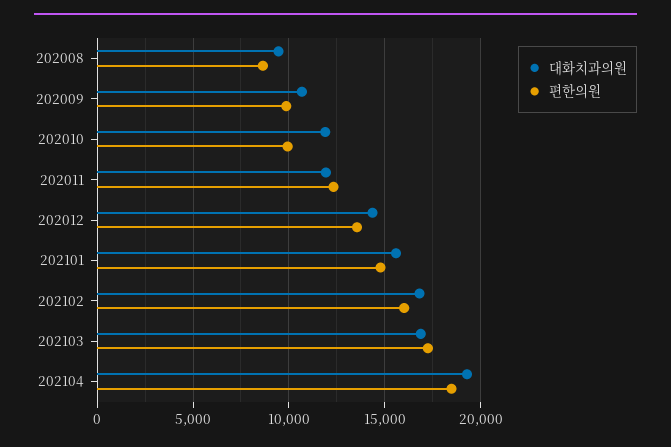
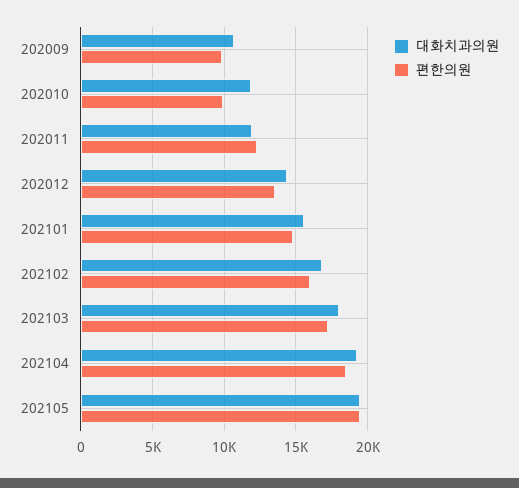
대화치과의원, 202008: 9500 -> none
편한의원, 202008: 8500 -> none
대화치과의원, 202103: 17000 -> 18000
대화치과의원, 202105: none -> 19500
편한의원, 202105: none -> 19500

